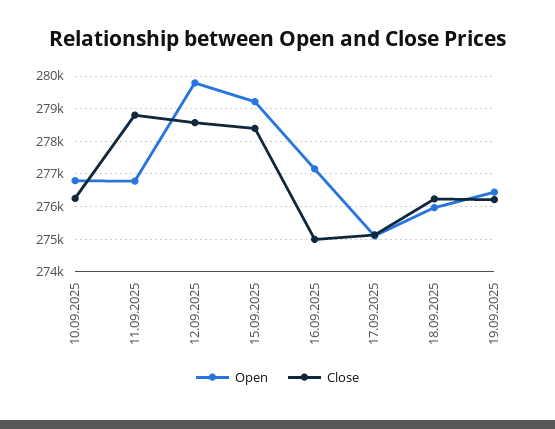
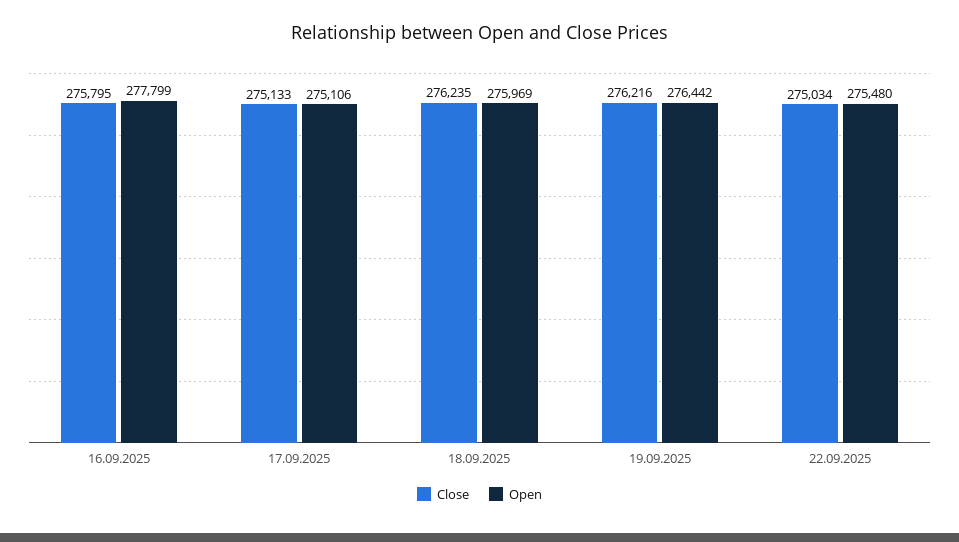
Open, 10.09.2025: 276800 -> none
Close, 10.09.2025: 276200 -> none
Open, 11.09.2025: 276800 -> none
Close, 11.09.2025: 278800 -> none
Open, 12.09.2025: 279800 -> none
Close, 12.09.2025: 278600 -> none
Open, 15.09.2025: 279200 -> none
Close, 15.09.2025: 278400 -> none
Open, 16.09.2025: 277200 -> 277799
Close, 16.09.2025: 275000 -> 275795
Close, 22.09.2025: none -> 275034
Open, 22.09.2025: none -> 275480

